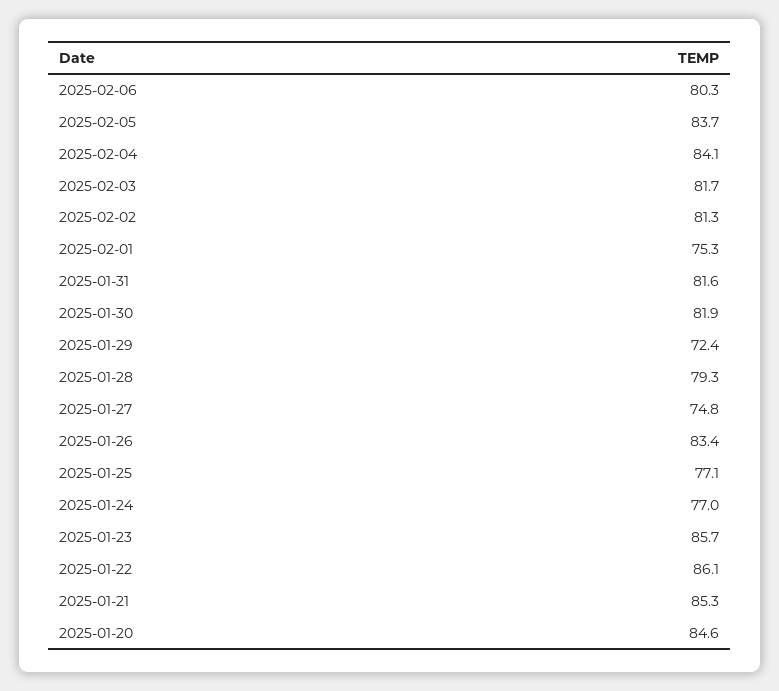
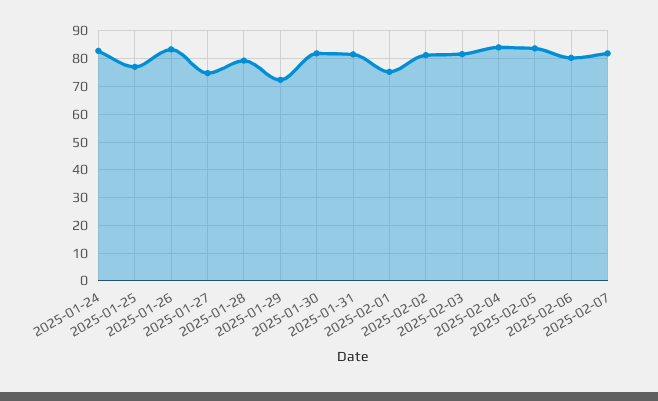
2025-01-24: 77 -> 82.5
2025-01-23: 85.7 -> none
2025-01-22: 86.1 -> none
2025-01-21: 85.3 -> none
2025-01-20: 84.6 -> none
2025-02-07: none -> 82.5

